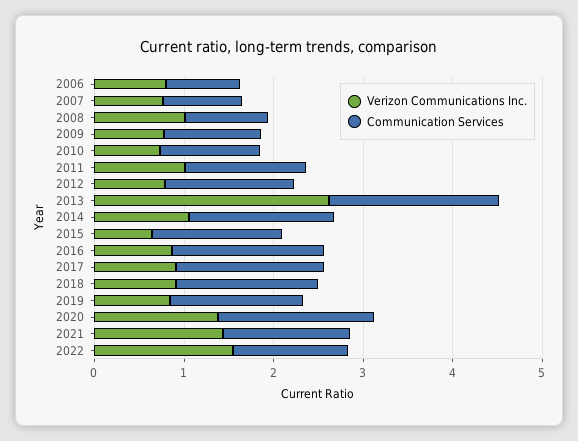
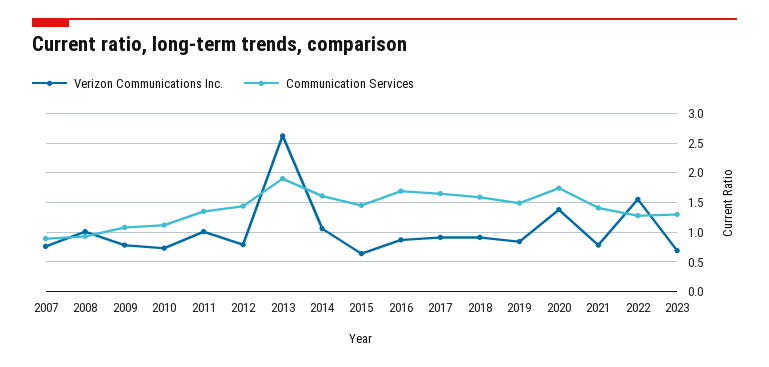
Verizon Communications Inc., 2006: 0.8 -> none
Communication Services, 2006: 0.8 -> none
Verizon Communications Inc., 2021: 1.4 -> 0.75
Verizon Communications Inc., 2023: none -> 0.75
Communication Services, 2023: none -> 1.25

